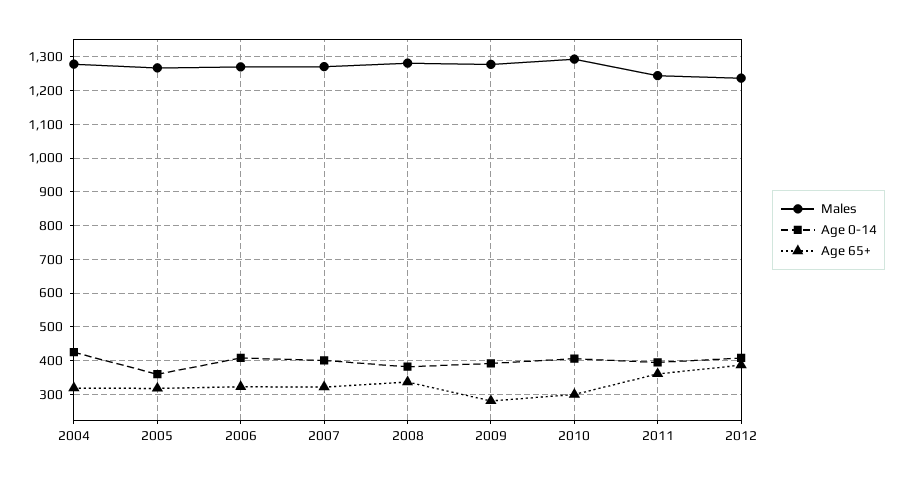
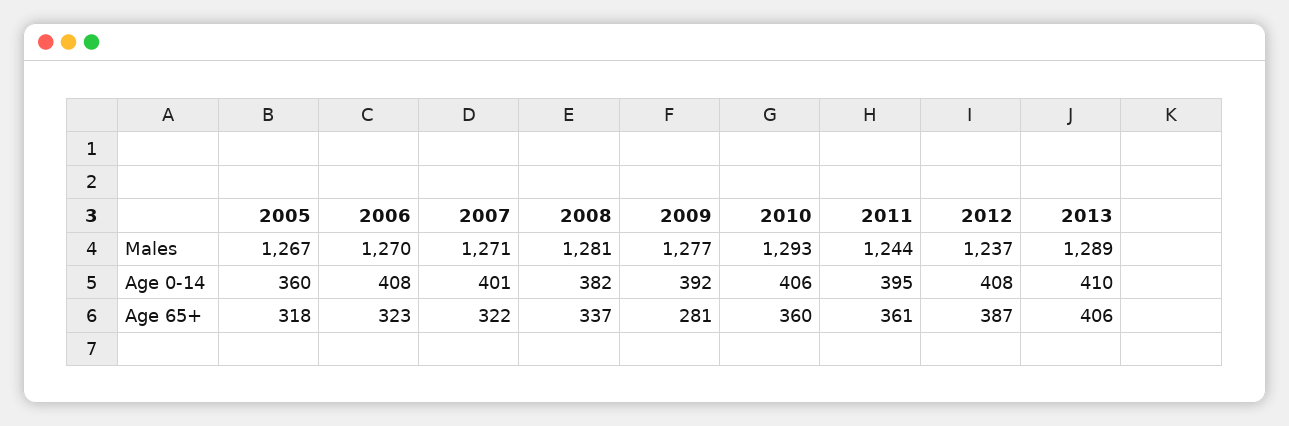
Males, 2004: 1280 -> none
Age 0-14, 2004: 420 -> none
Age 65+, 2004: 320 -> none
Age 65+, 2010: 300 -> 360
Males, 2013: none -> 1289
Age 0-14, 2013: none -> 410
Age 65+, 2013: none -> 406

